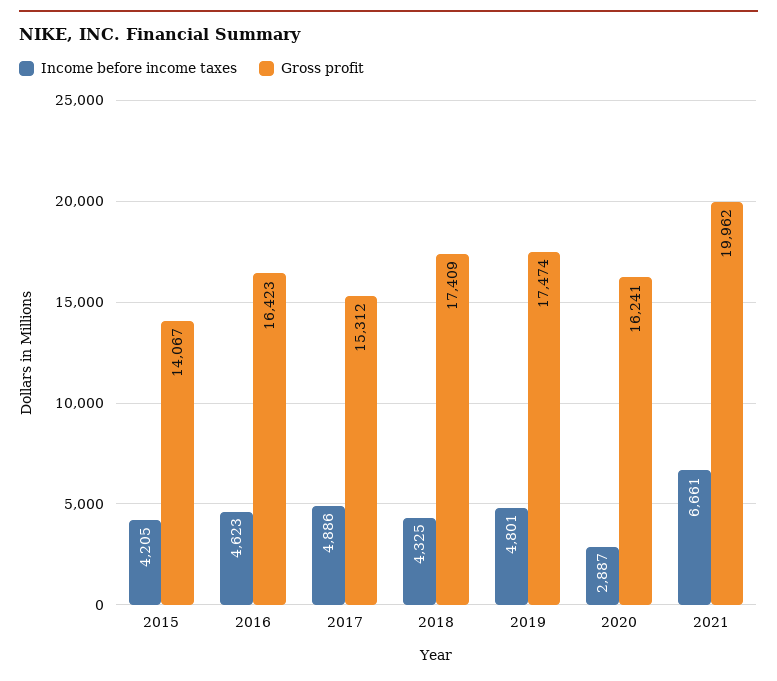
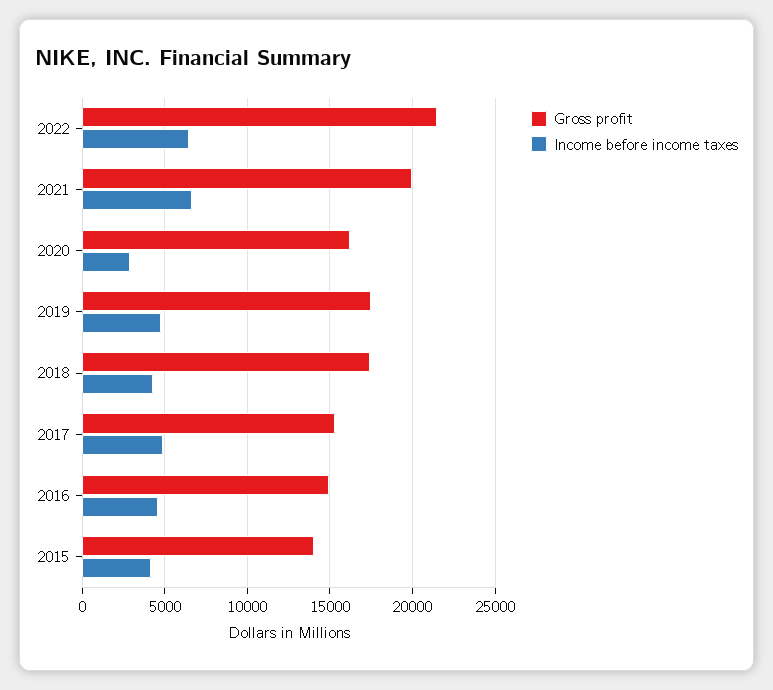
Gross profit, 2016: 16423 -> 15000
Gross profit, 2022: none -> 21500
Income before income taxes, 2022: none -> 6500

